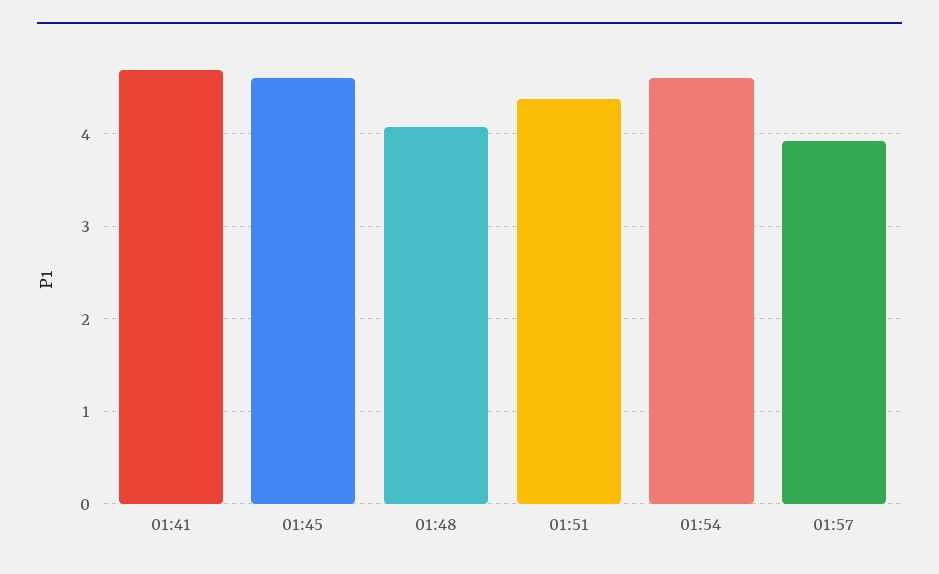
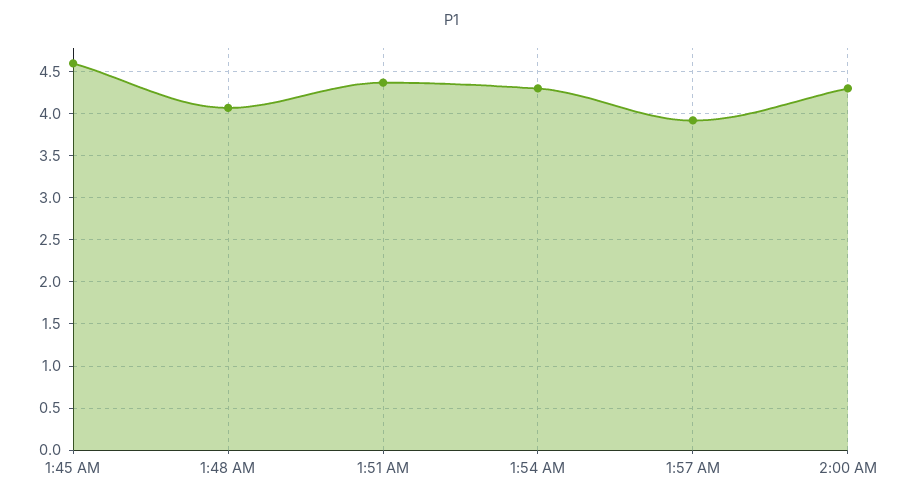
01:41: 4.7 -> none
01:54: 4.6 -> 4.3
2:00 AM: none -> 4.3

